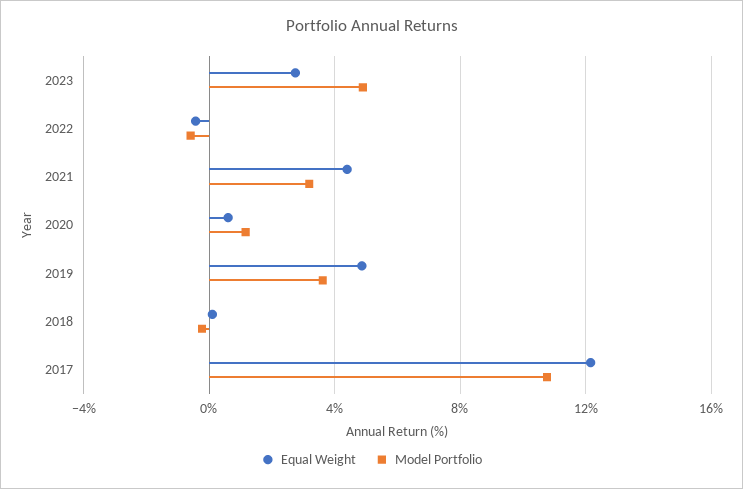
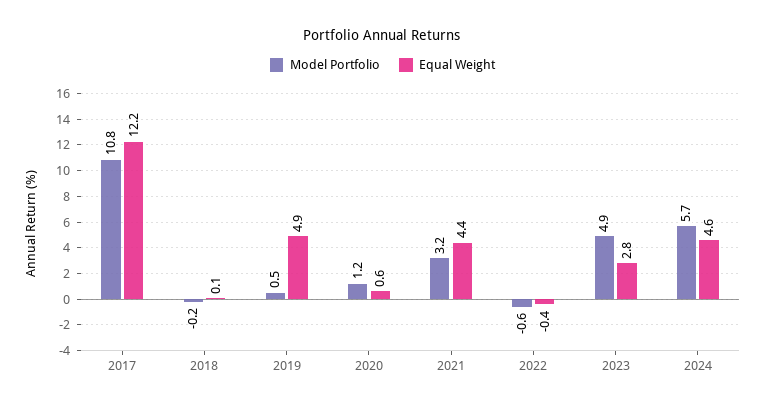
Model Portfolio, 2019: 3.5 -> 0.5
Model Portfolio, 2024: none -> 5.7
Equal Weight, 2024: none -> 4.6

